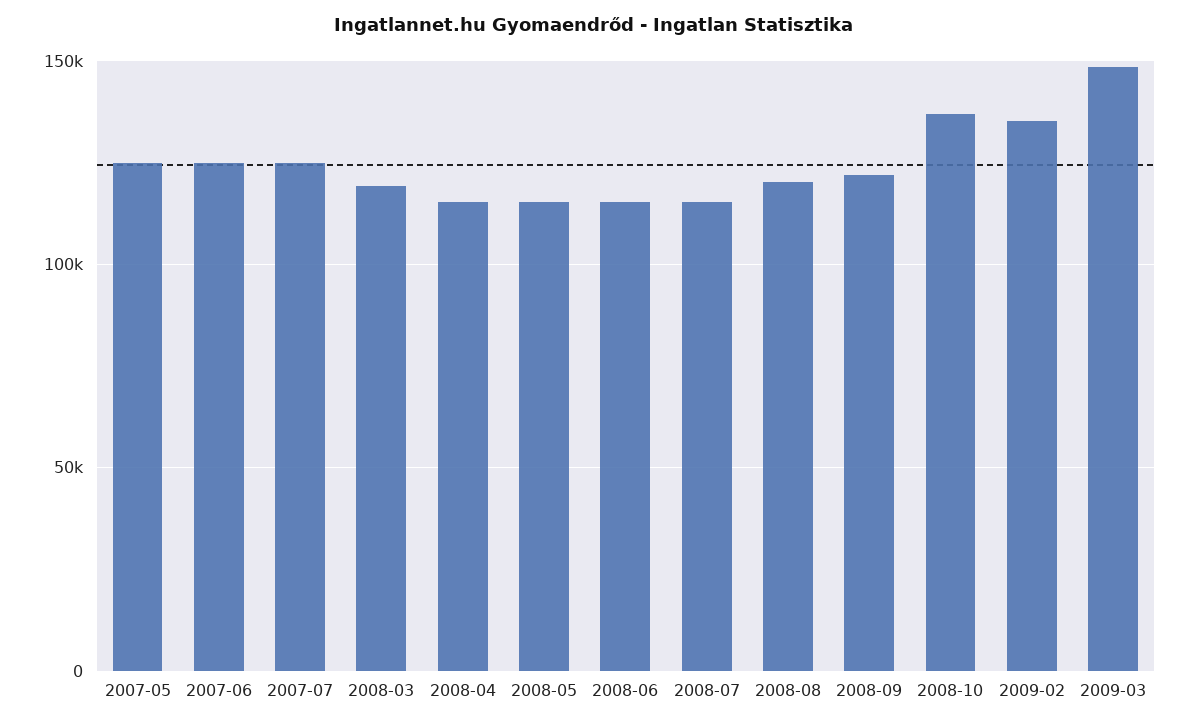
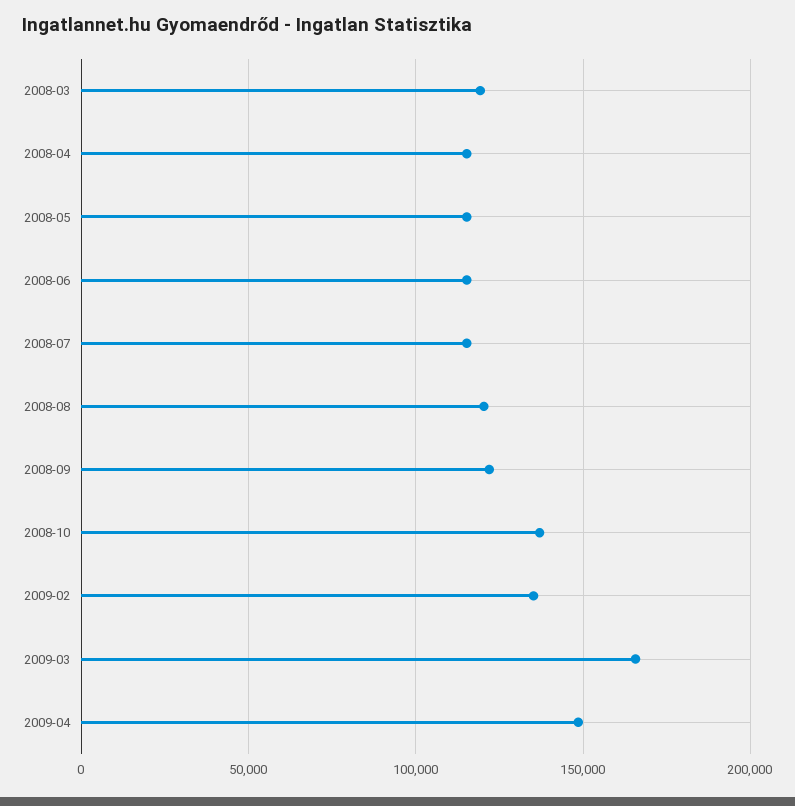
2007-05: 125000 -> none
2007-06: 125000 -> none
2007-07: 125000 -> none
2009-03: 150000 -> 165000
2009-04: none -> 150000

